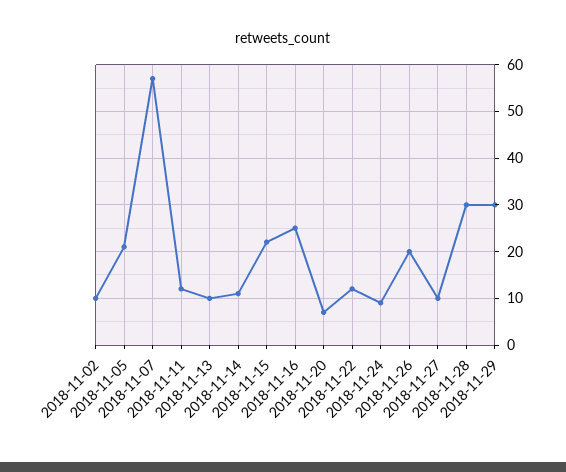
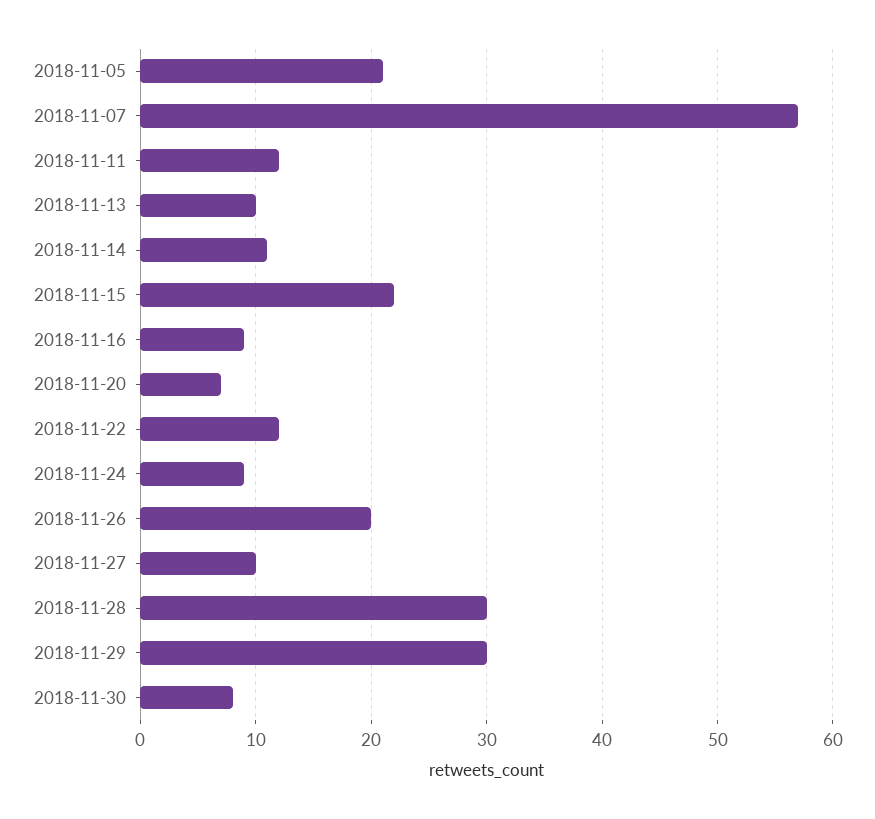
2018-11-02: 10 -> none
2018-11-16: 25 -> 9
2018-11-30: none -> 8

